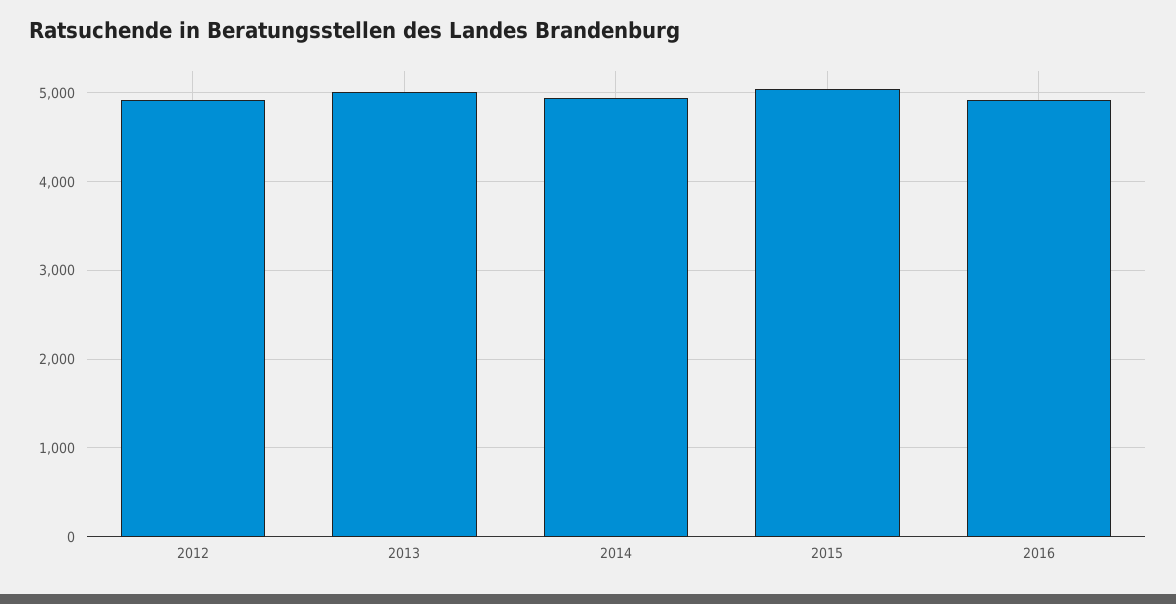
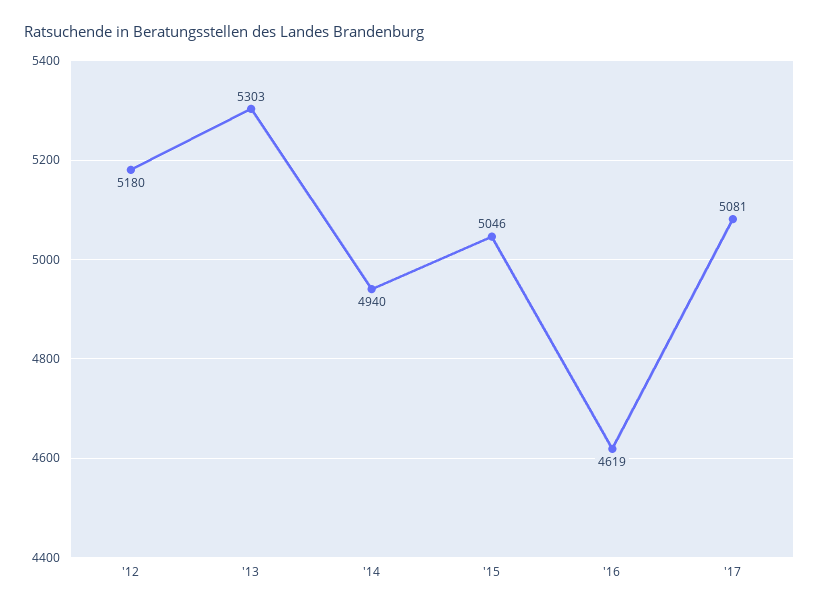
2012: 4900 -> 5180
2013: 5000 -> 5303
2016: 4900 -> 4619
'17: none -> 5081

